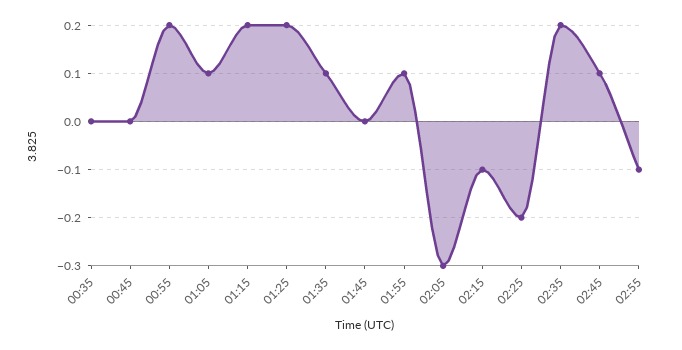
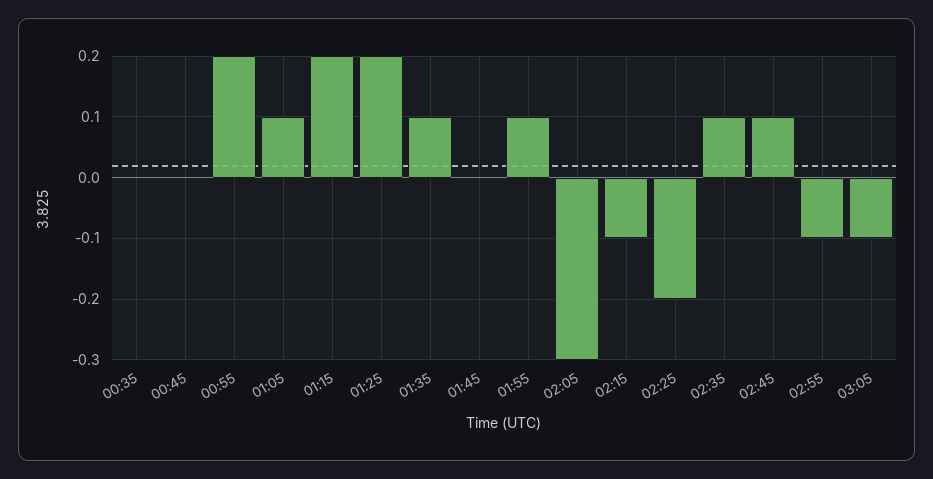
02:35: 0.2 -> 0.1
03:05: none -> -0.1

